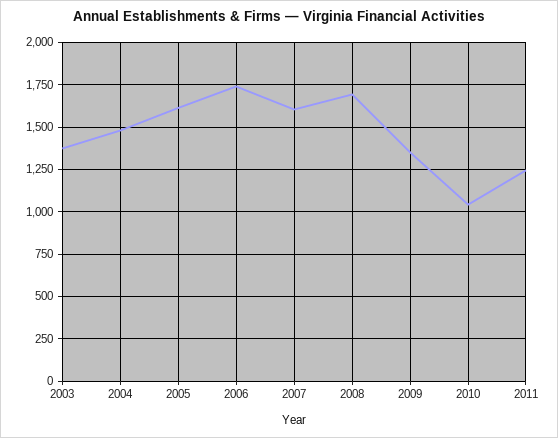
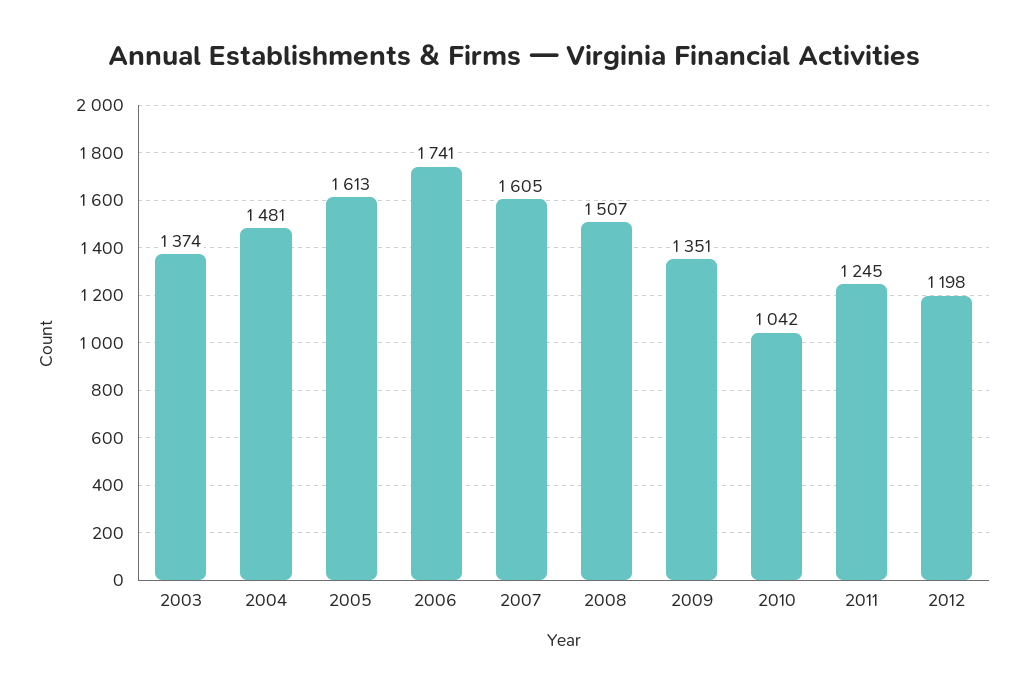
2008: 1700 -> 1507
2012: none -> 1198

